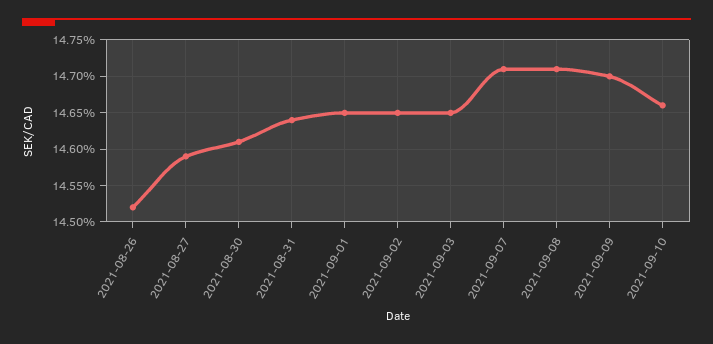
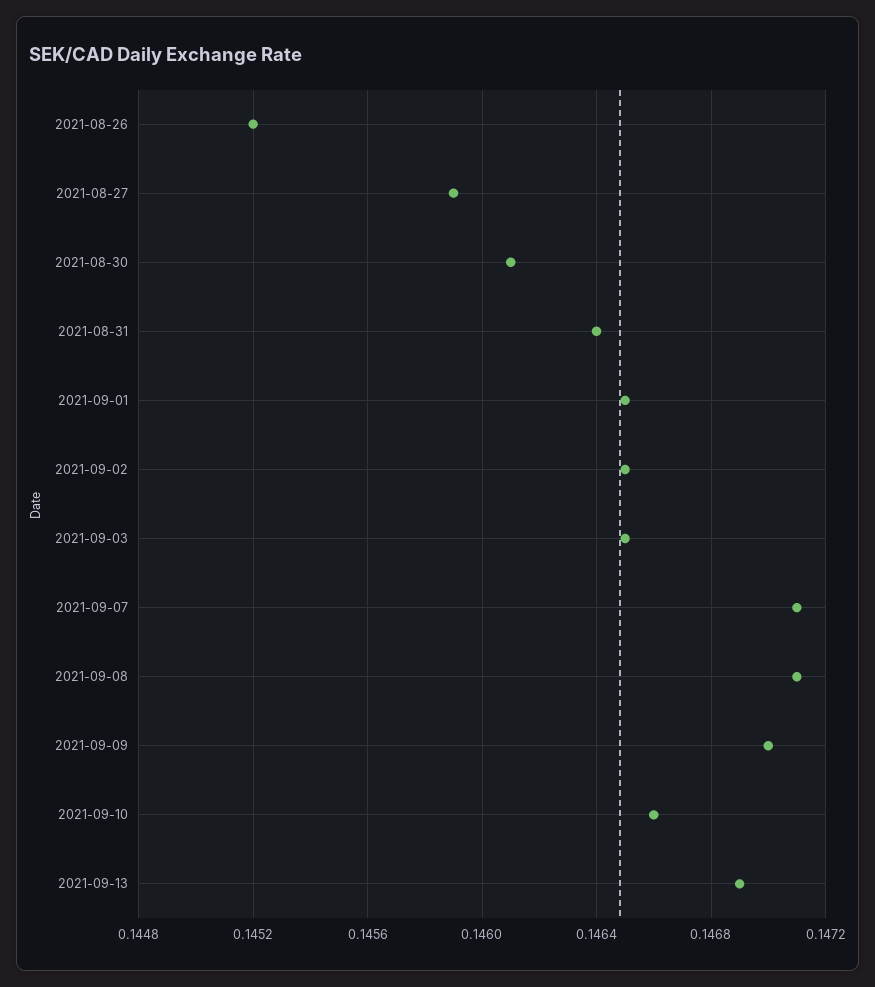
2021-09-13: none -> 0.1469

